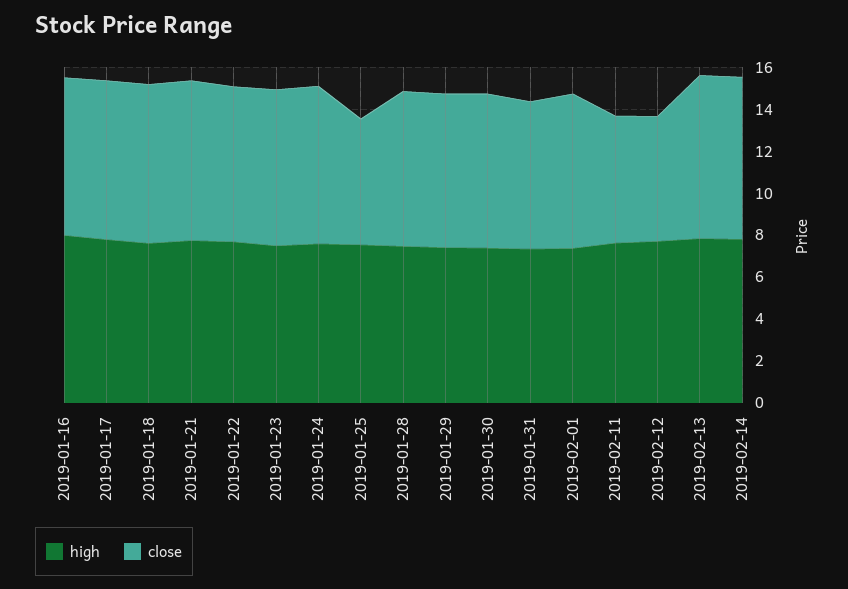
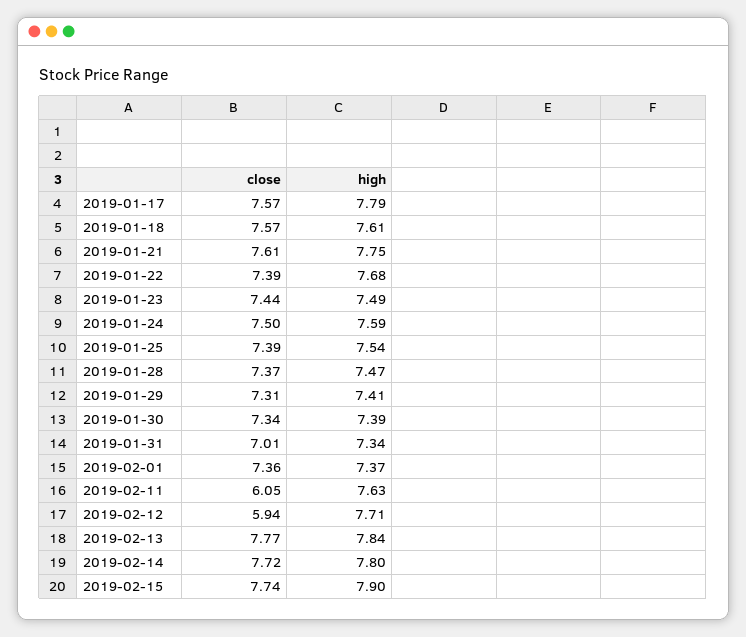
high, 2019-01-16: 8 -> none
close, 2019-01-16: 7.5 -> none
close, 2019-01-25: 6 -> 7.39
close, 2019-02-15: none -> 7.74
high, 2019-02-15: none -> 7.9

